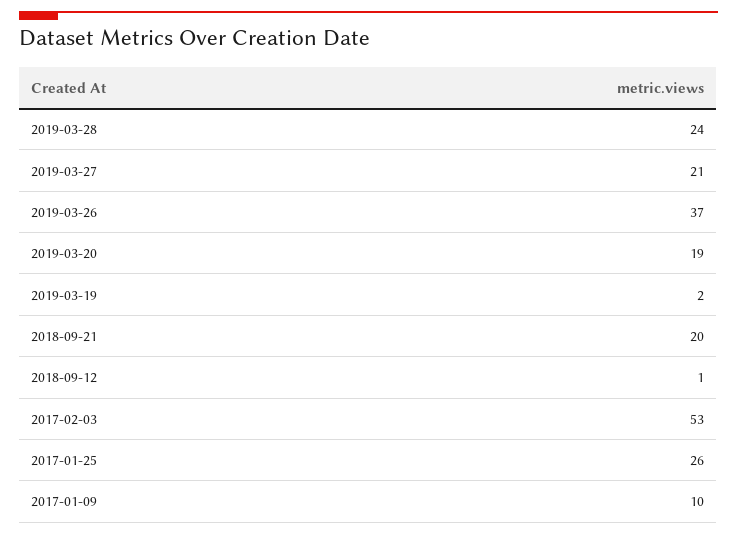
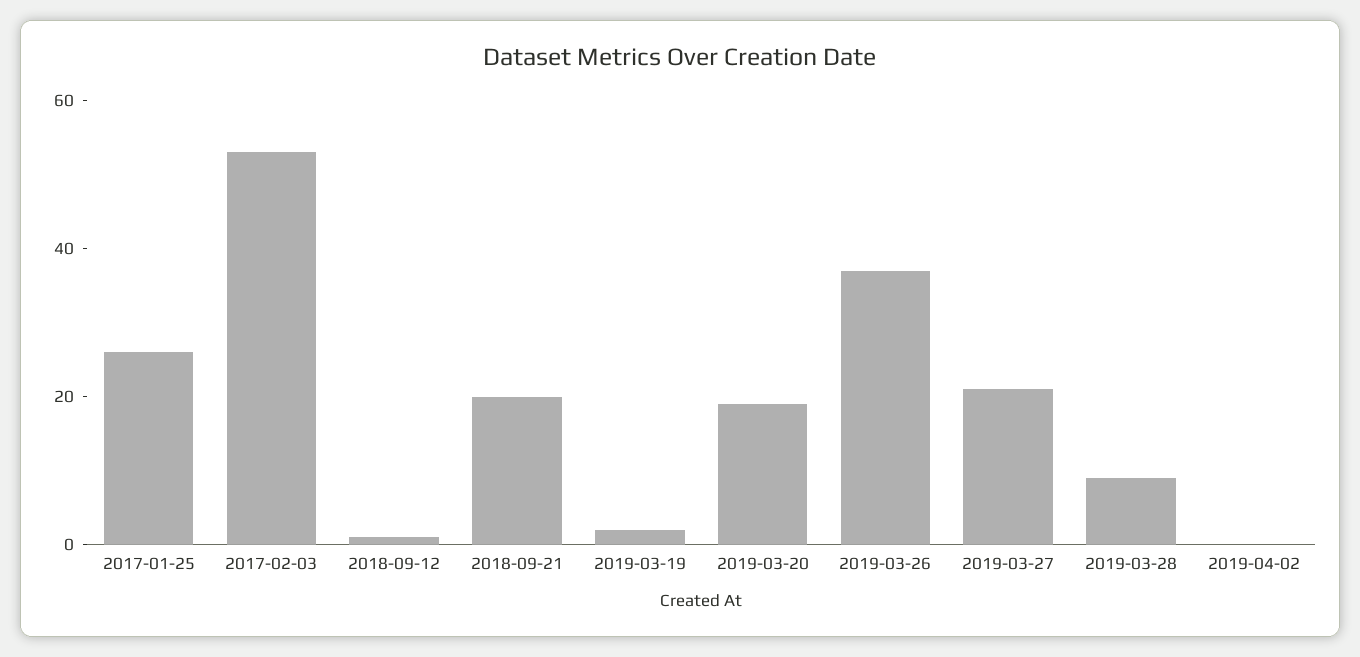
2019-03-28: 24 -> 10
2017-01-09: 10 -> none
2019-04-02: none -> 0

